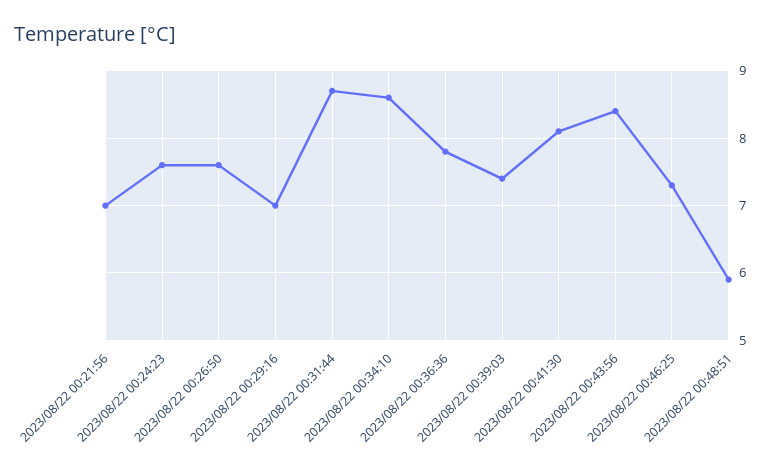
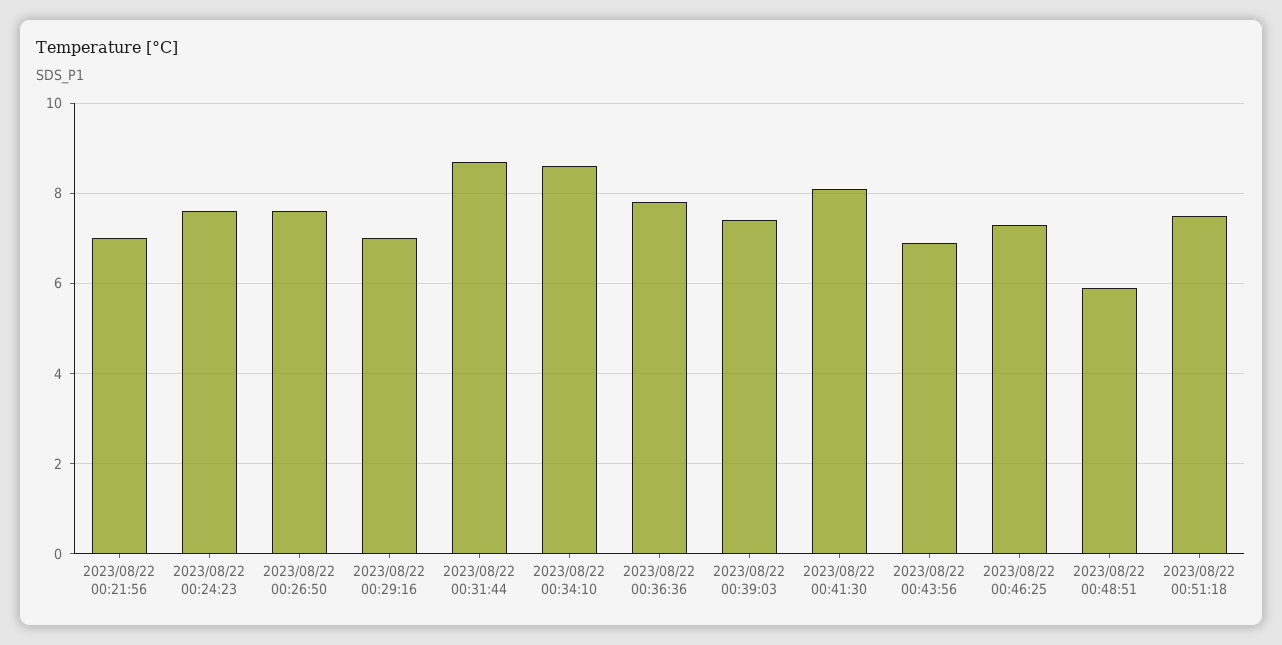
2023/08/22 00:43:56: 8.4 -> 7
2023/08/22 00:51:18: none -> 7.5

